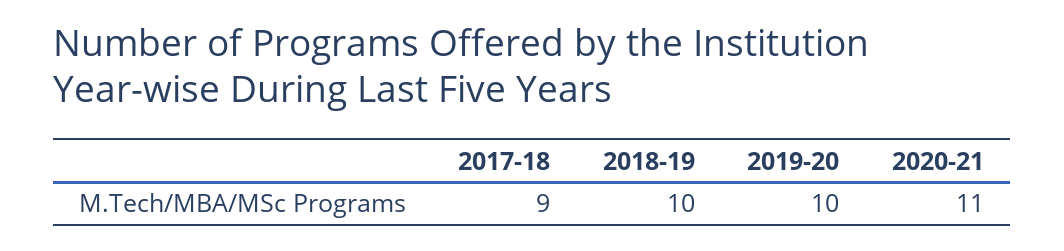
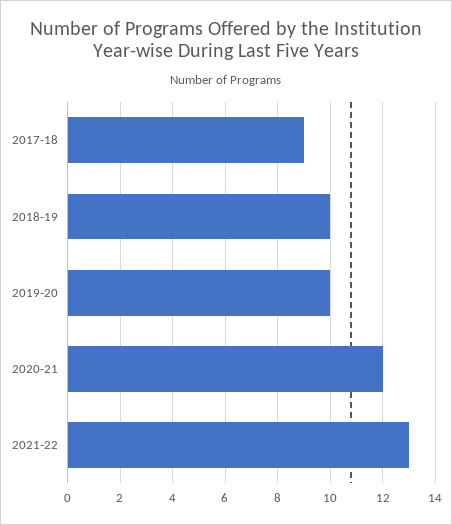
2020-21: 11 -> 12
2021-22: none -> 13

